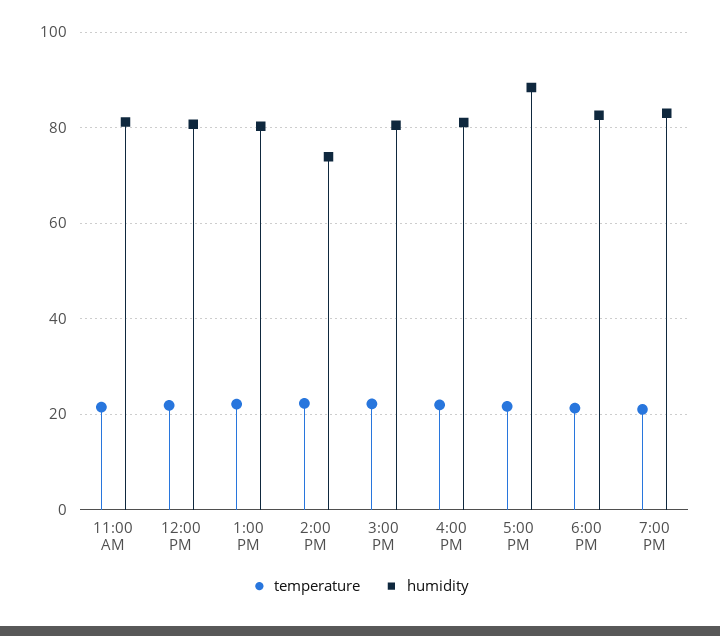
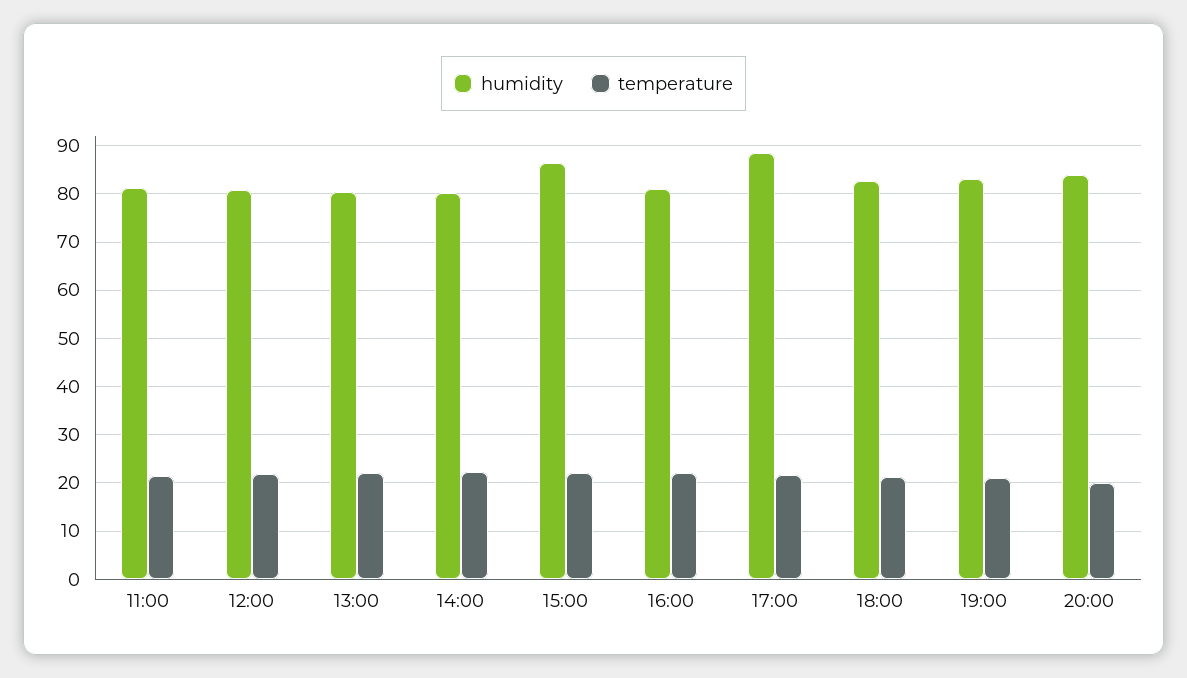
humidity, 2:00 PM: 74 -> 80
humidity, 3:00 PM: 80 -> 86
humidity, 20:00: none -> 84
temperature, 20:00: none -> 20

